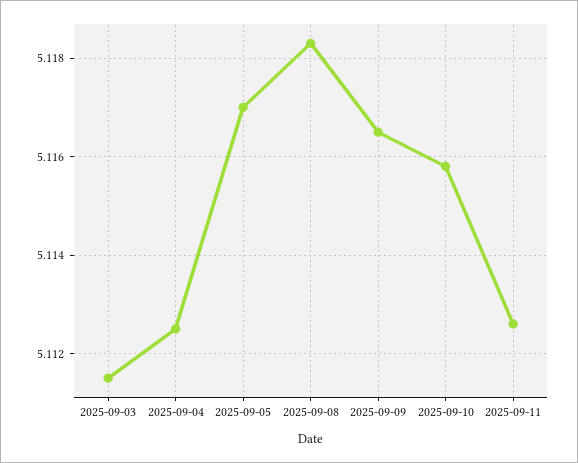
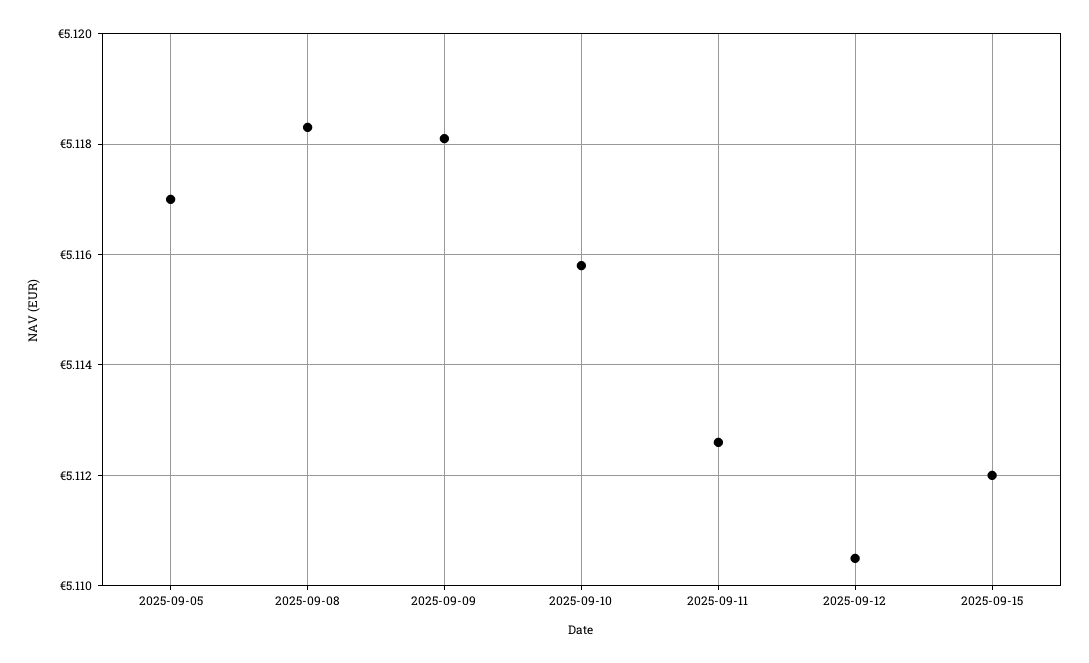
2025-09-03: 5.1115 -> none
2025-09-04: 5.1125 -> none
2025-09-09: 5.1165 -> 5.118
2025-09-12: none -> 5.1105
2025-09-15: none -> 5.112

